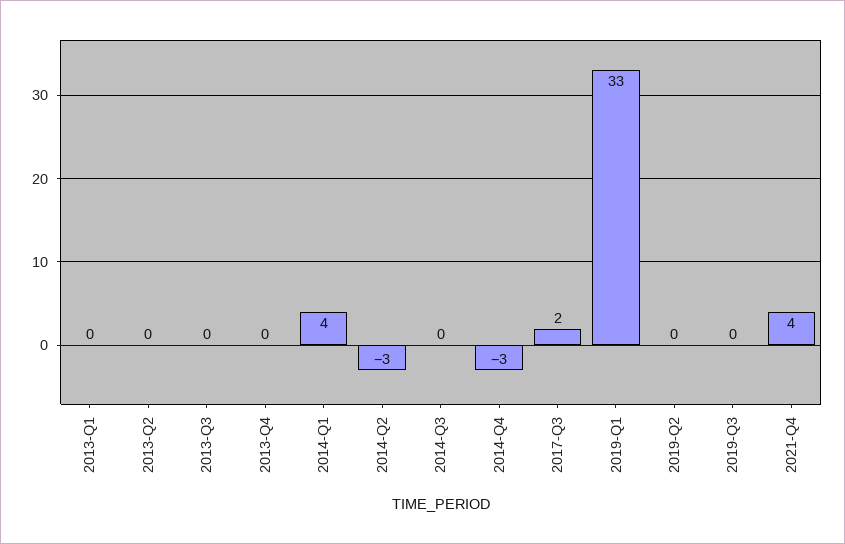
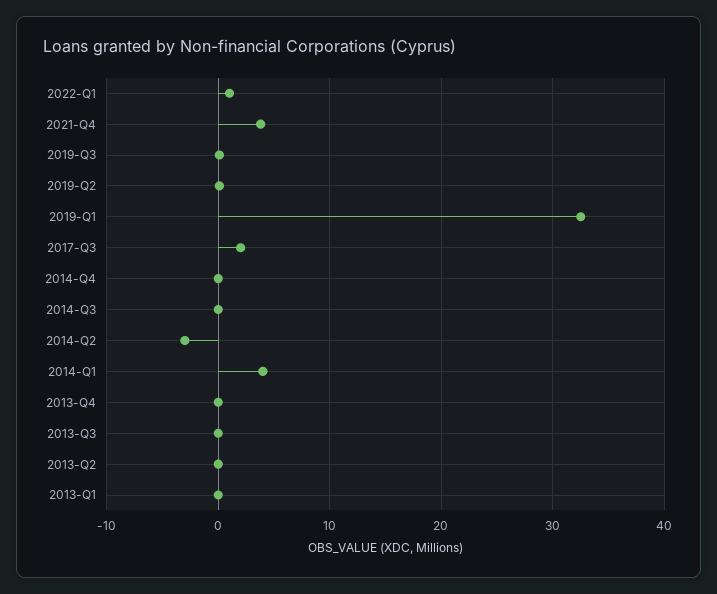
2014-Q4: -3 -> 0
2022-Q1: none -> 1

